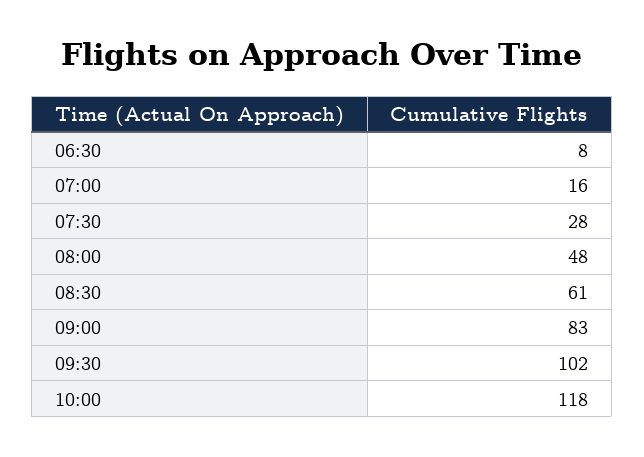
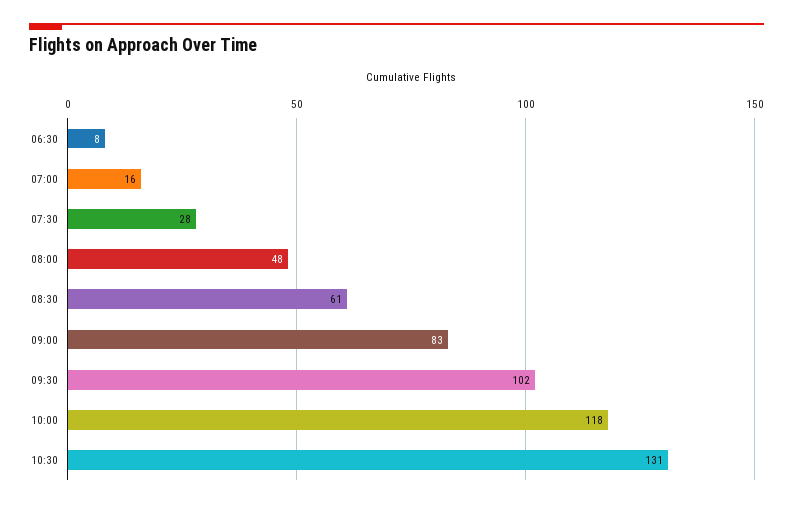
10:30: none -> 131

